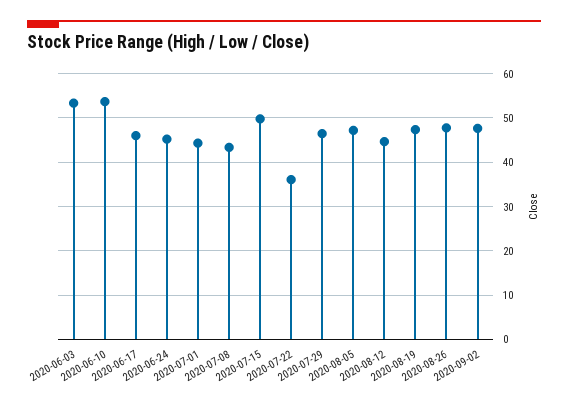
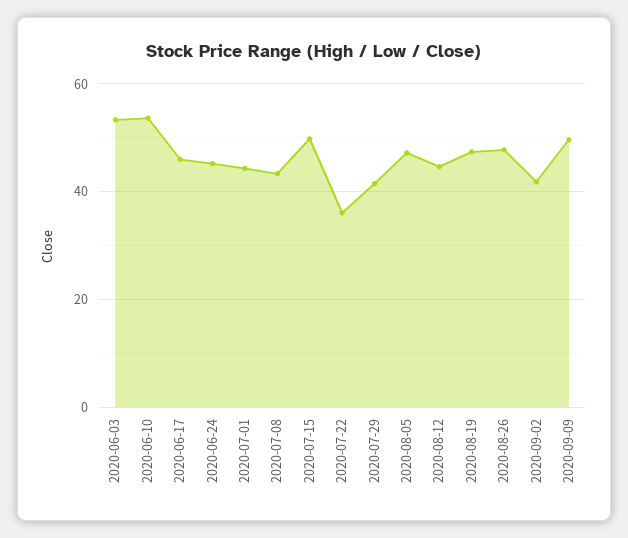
2020-07-29: 46 -> 42
2020-09-02: 48 -> 42
2020-09-09: none -> 50

